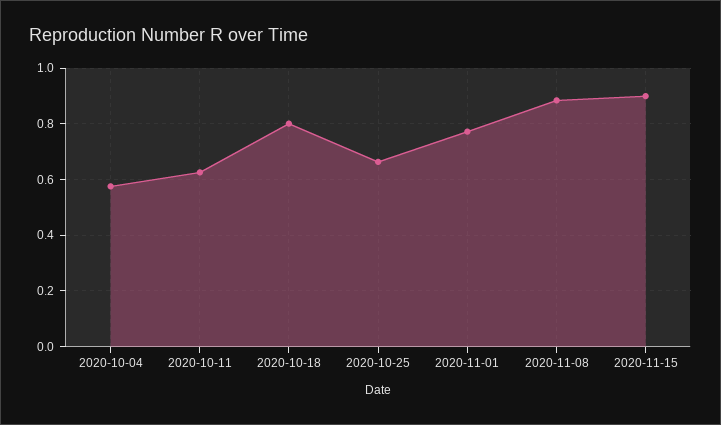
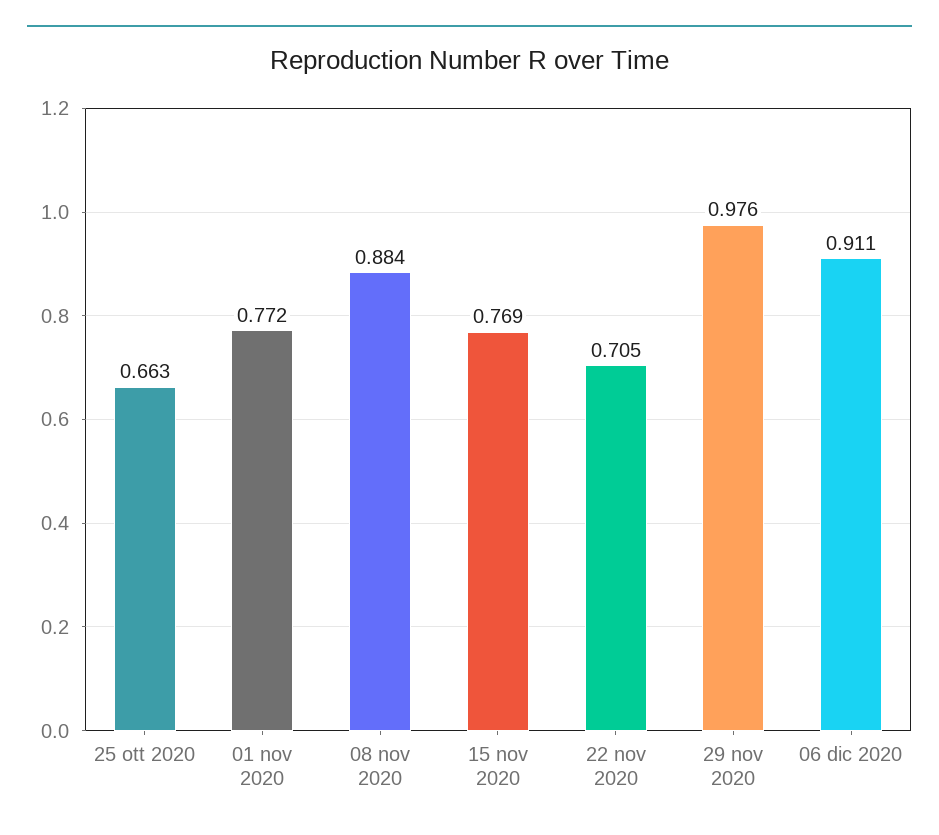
2020-10-04: 0.575 -> none
2020-10-11: 0.625 -> none
2020-10-18: 0.8 -> none
2020-11-15: 0.9 -> 0.769
22 nov 2020: none -> 0.705
29 nov 2020: none -> 0.976
06 dic 2020: none -> 0.911

